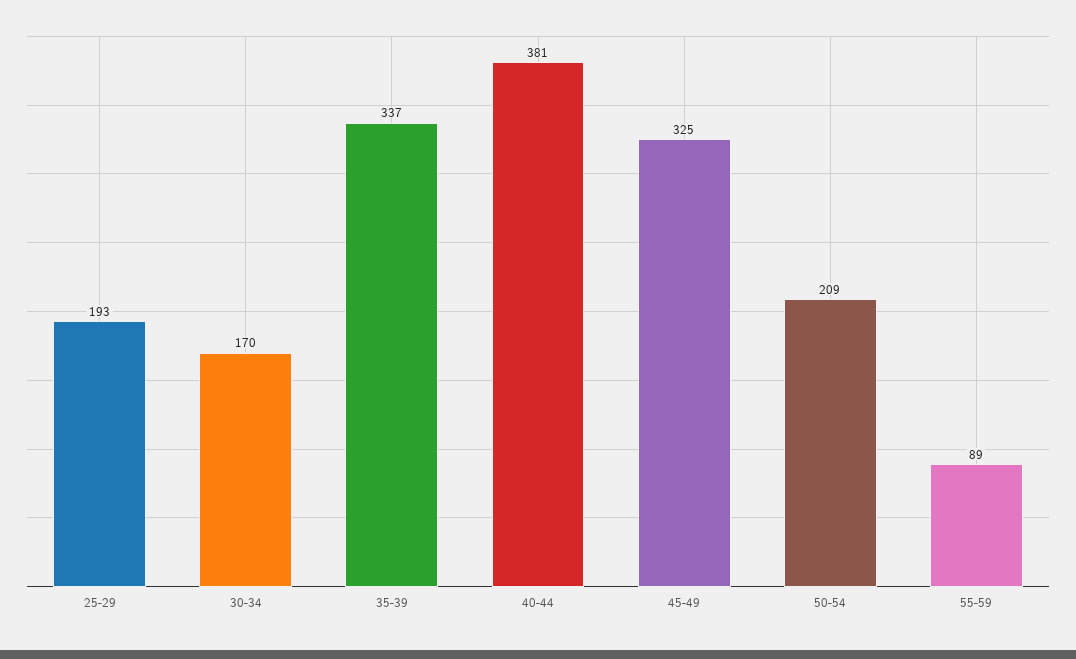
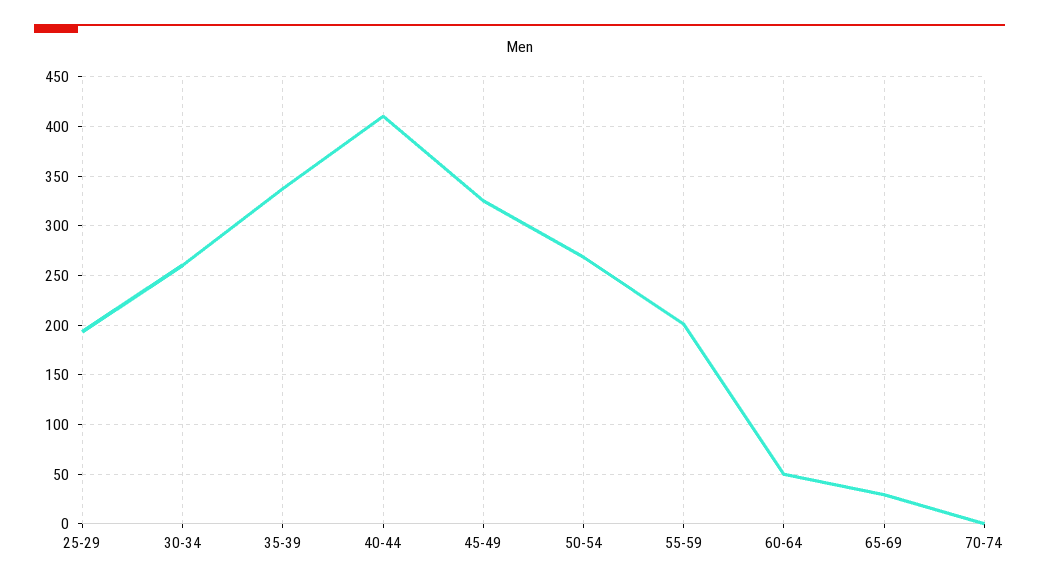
30-34: 170 -> 260
40-44: 381 -> 410
50-54: 209 -> 270
55-59: 89 -> 200
60-64: none -> 50
65-69: none -> 30
70-74: none -> 0

